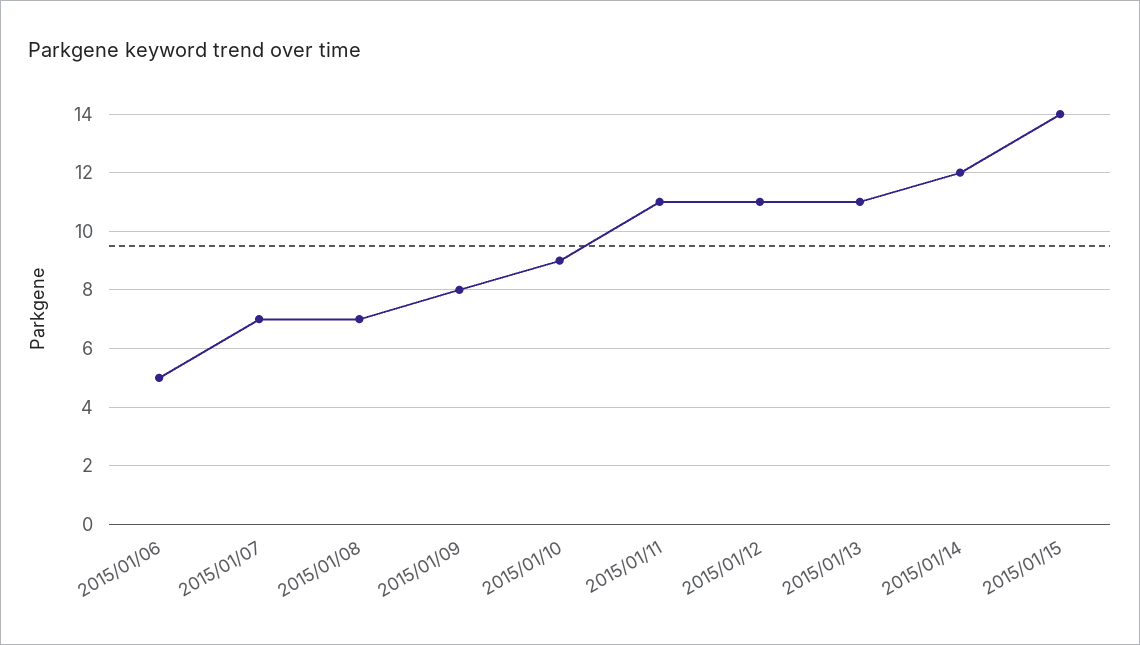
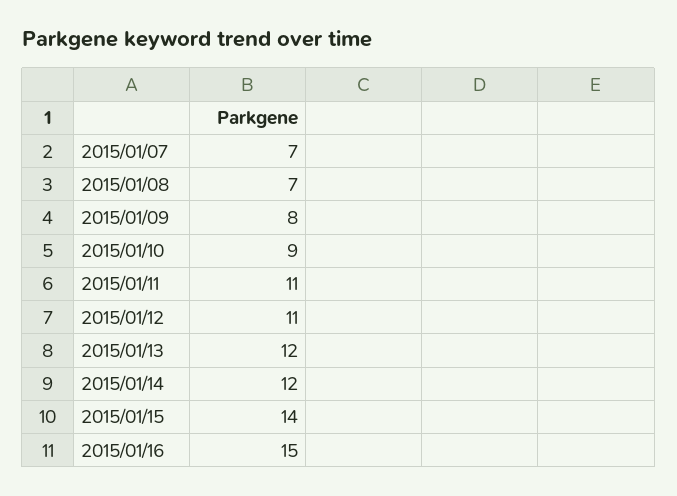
2015/01/06: 5 -> none
2015/01/13: 11 -> 12
2015/01/16: none -> 15

